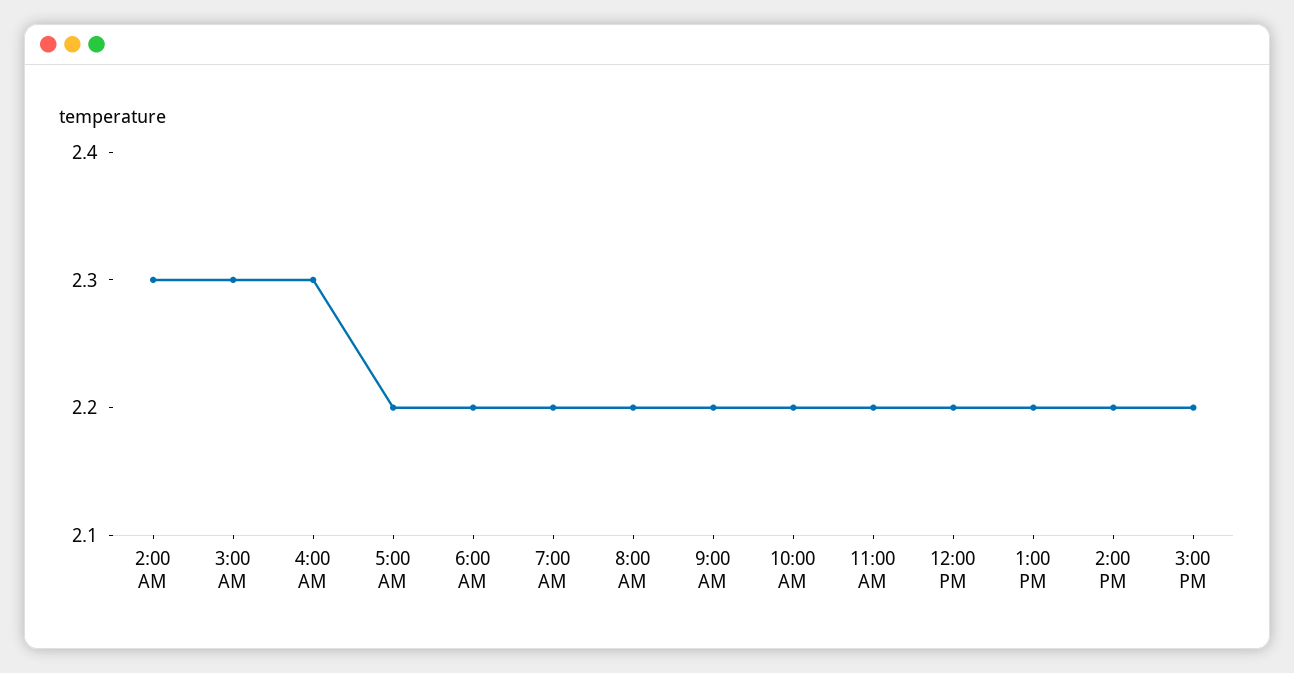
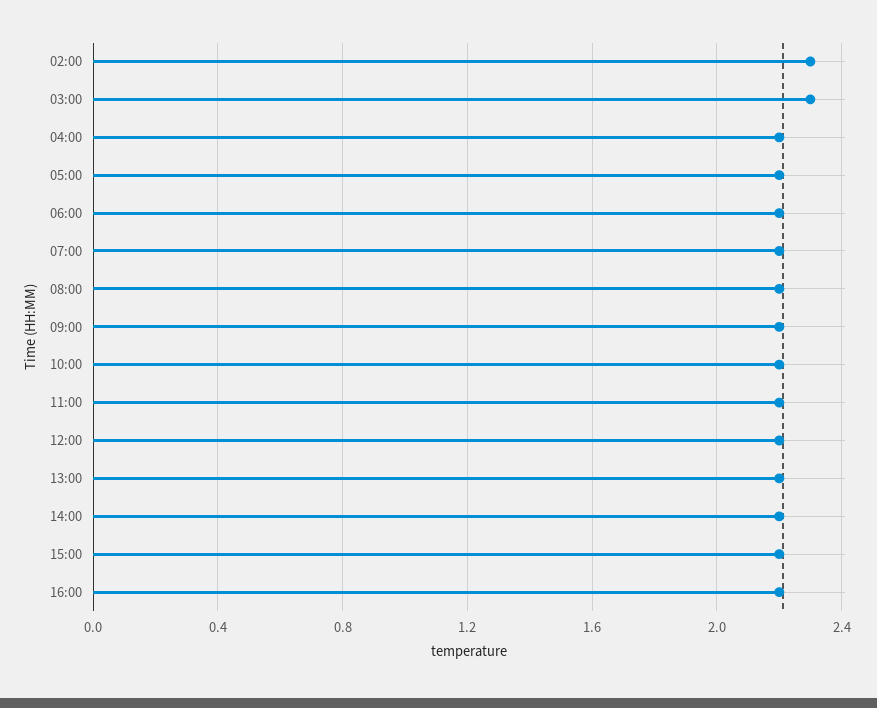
4:00 AM: 2.3 -> 2.2
16:00: none -> 2.2

